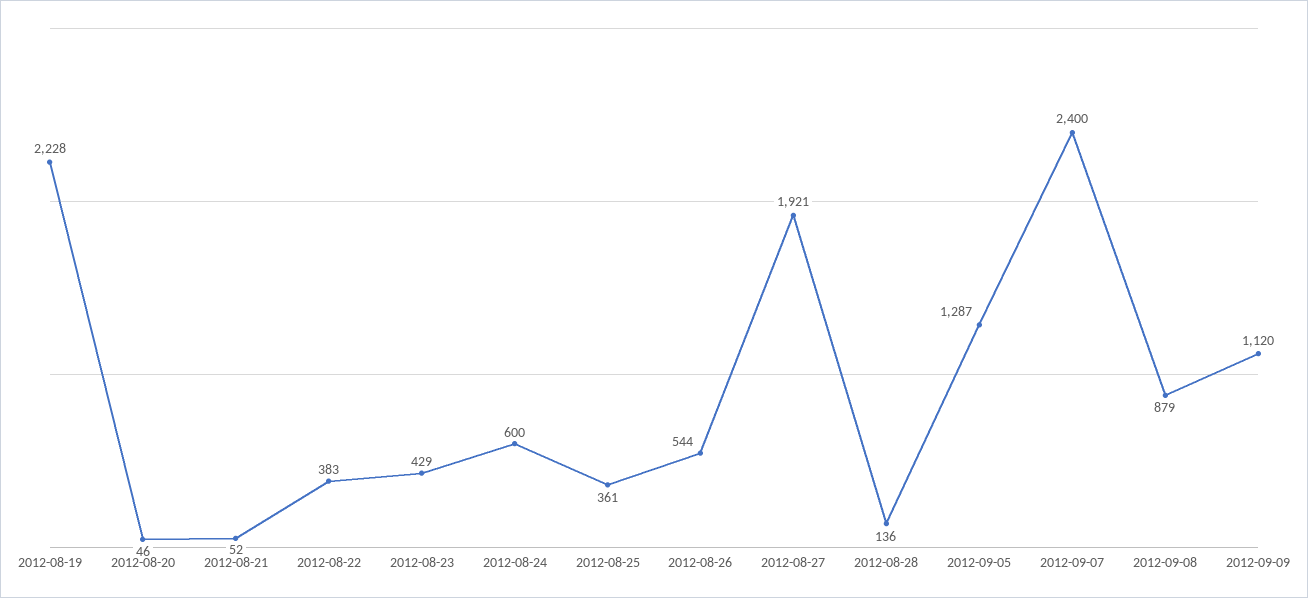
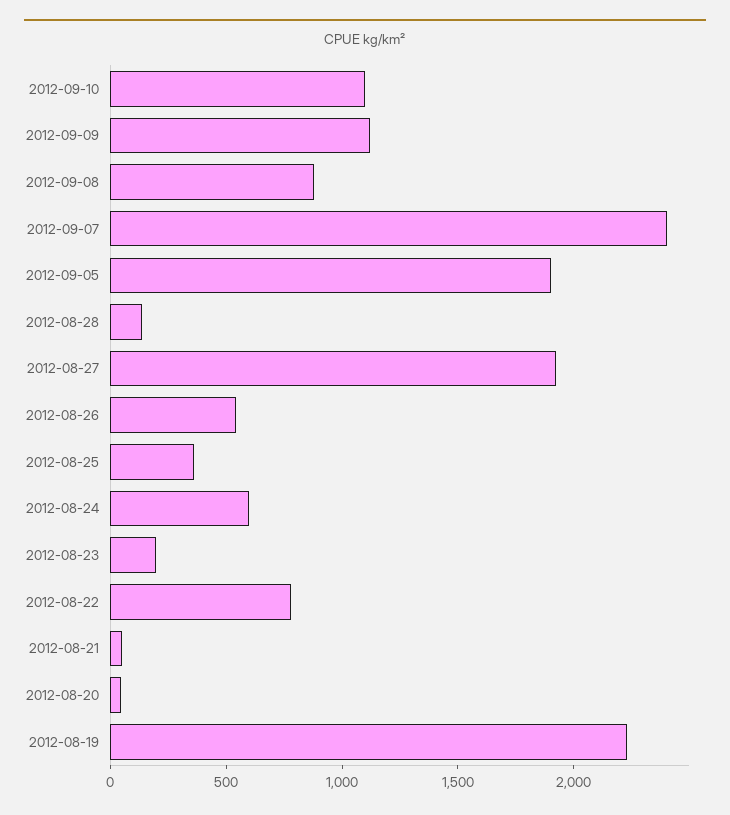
2012-08-22: 383 -> 800
2012-08-23: 429 -> 200
2012-09-05: 1287 -> 1900
2012-09-10: none -> 1100

